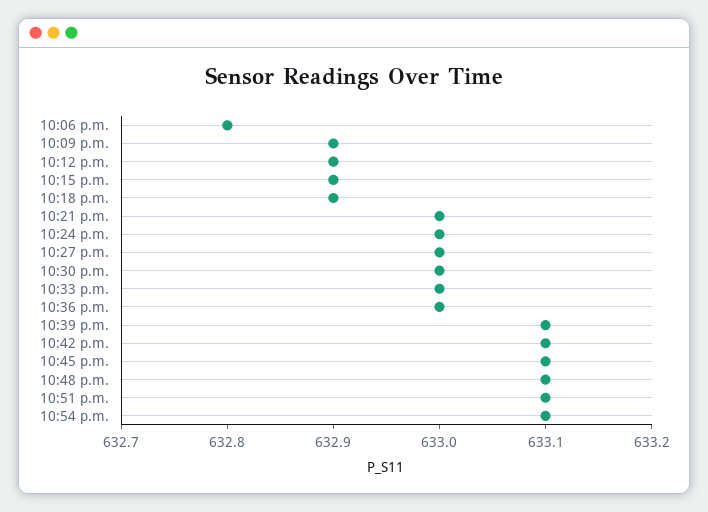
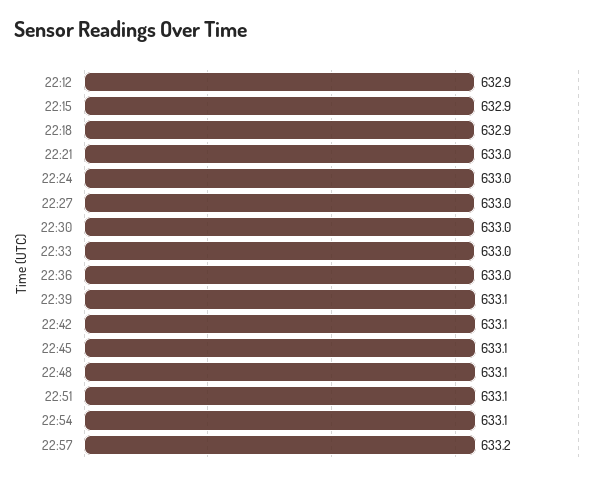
10:06 p.m.: 632.8 -> none
10:09 p.m.: 632.9 -> none
22:57: none -> 633.2

